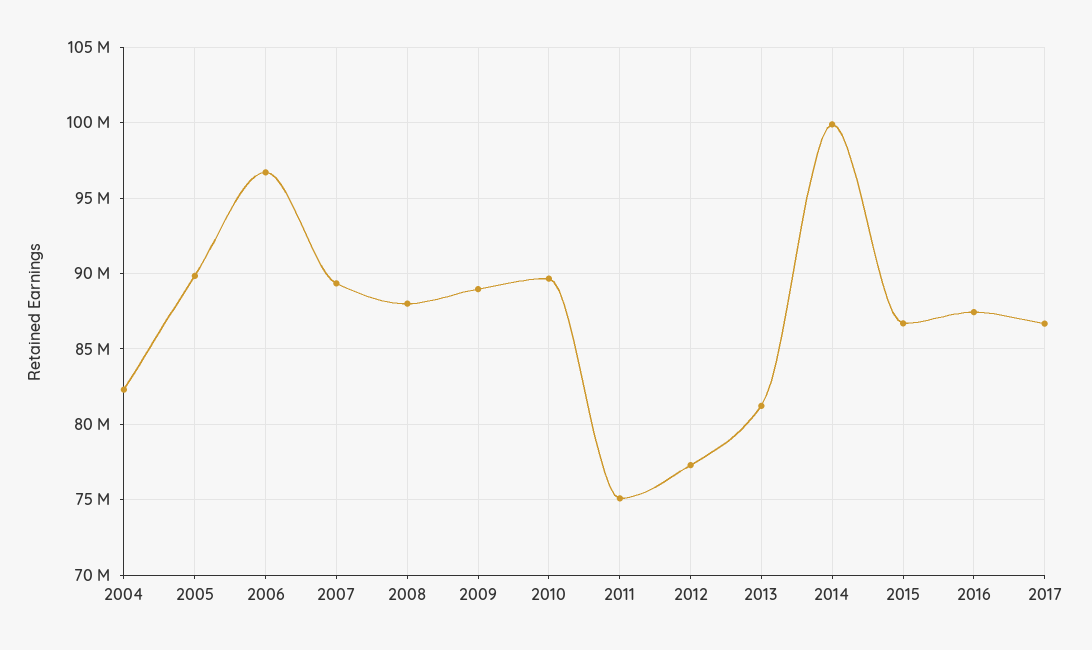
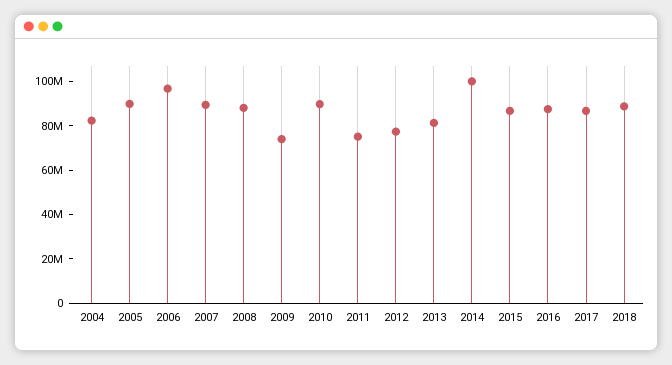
2009: 89000000 -> 75000000
2018: none -> 90000000

